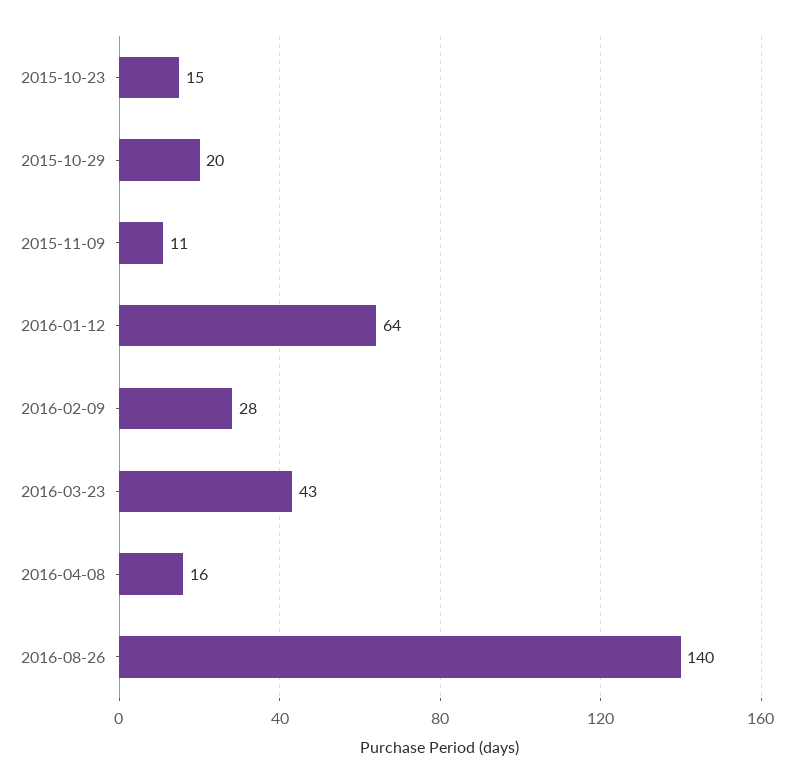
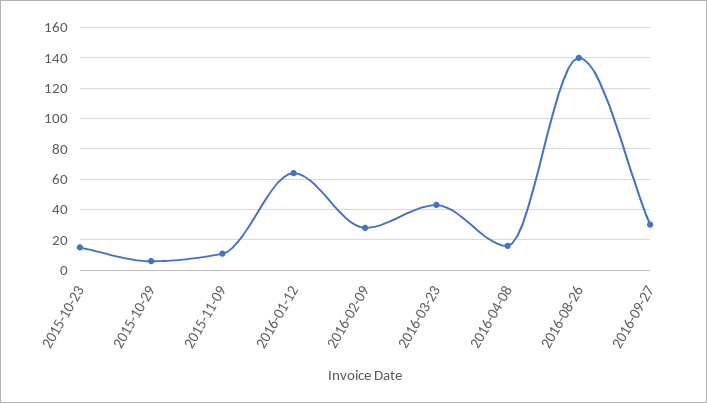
2015-10-29: 20 -> 5
2016-09-27: none -> 30

